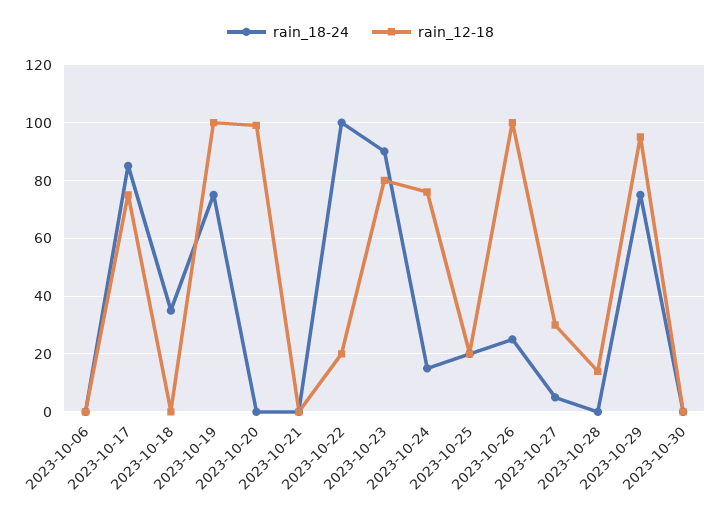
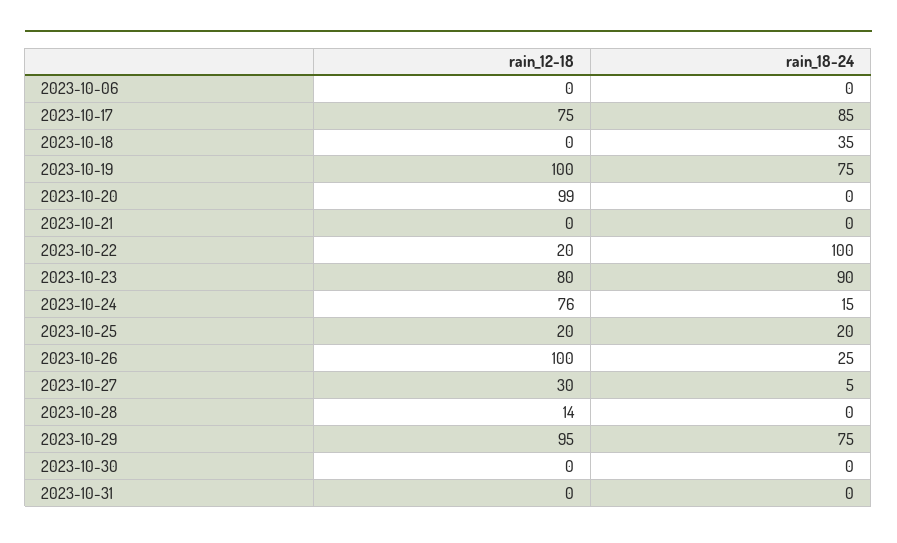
rain_12-18, 2023-10-31: none -> 0
rain_18-24, 2023-10-31: none -> 0

